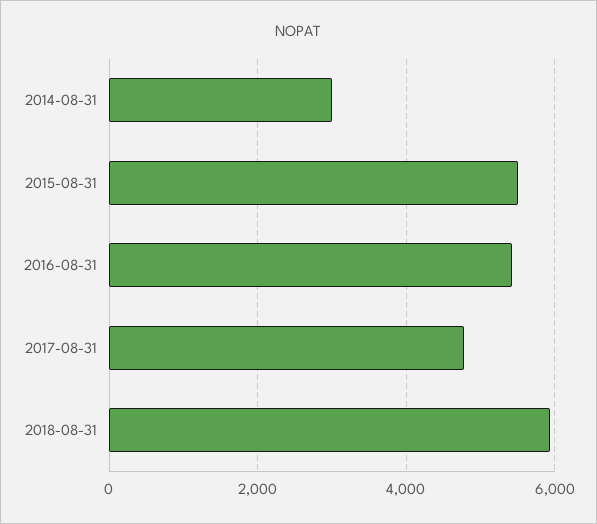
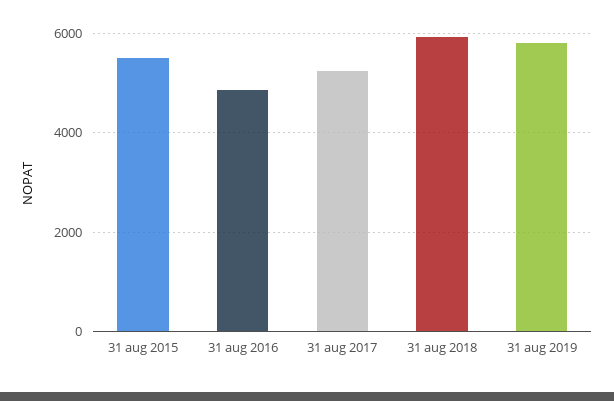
2014-08-31: 3000 -> none
2016-08-31: 5400 -> 4800
2017-08-31: 4800 -> 5200
31 aug 2019: none -> 5800

